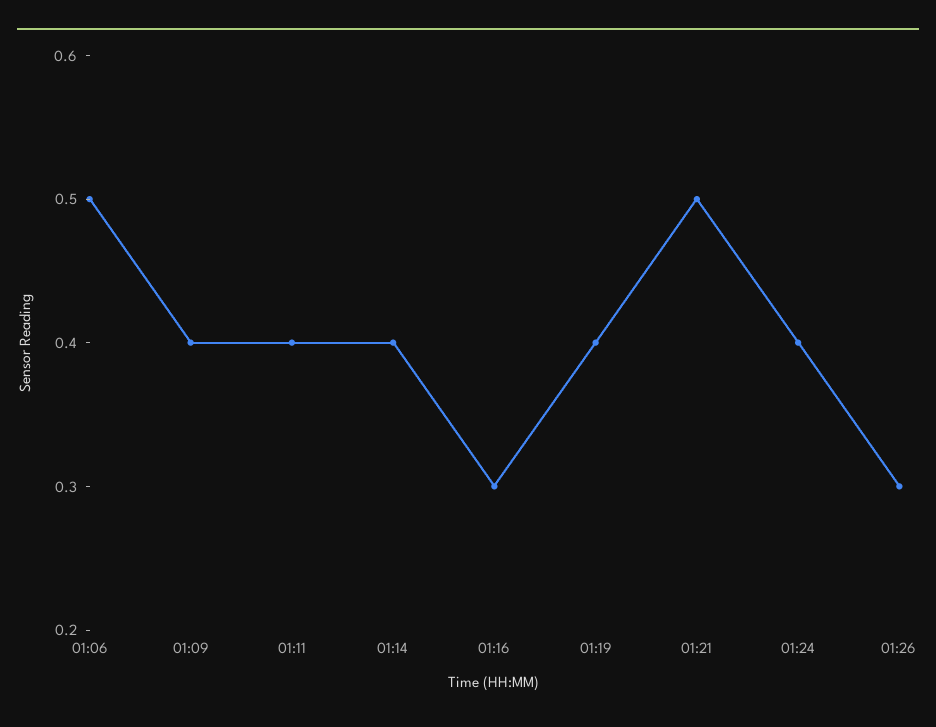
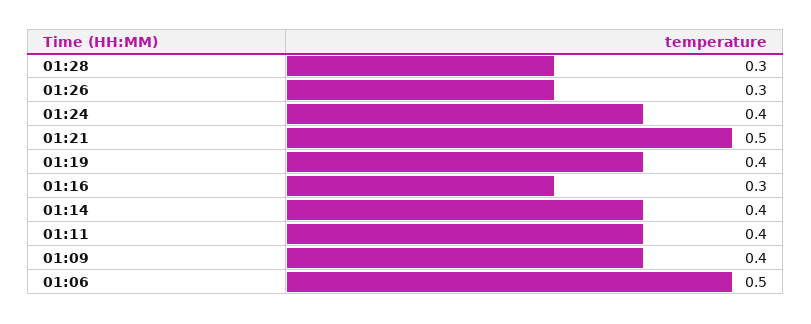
01:28: none -> 0.3

